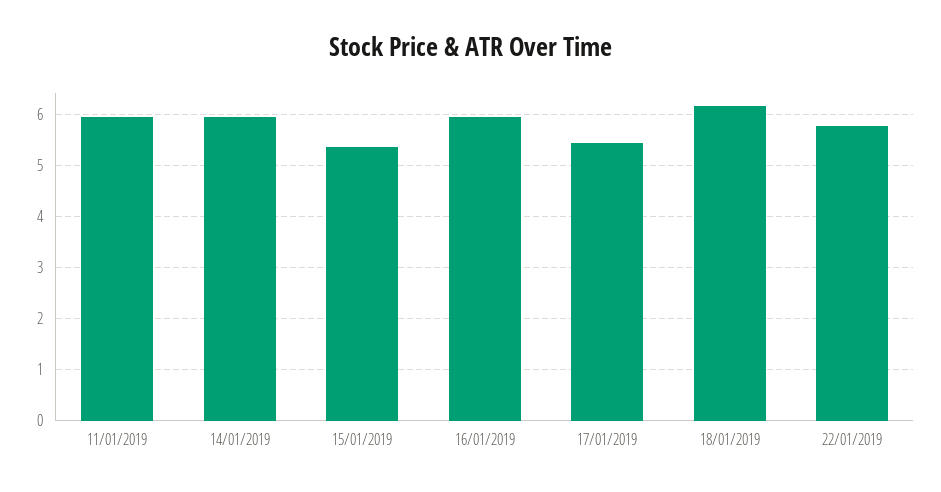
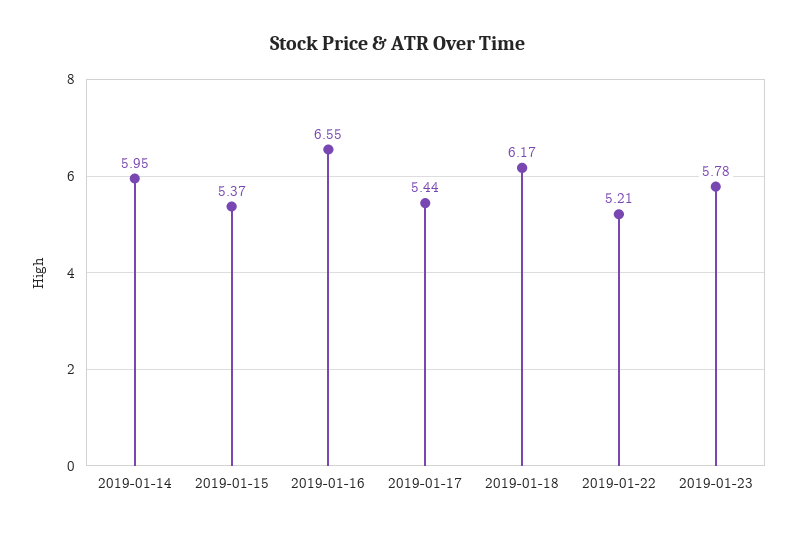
11/01/2019: 6 -> none
16/01/2019: 6 -> 6.55
22/01/2019: 5.8 -> 5.21
2019-01-23: none -> 5.78

